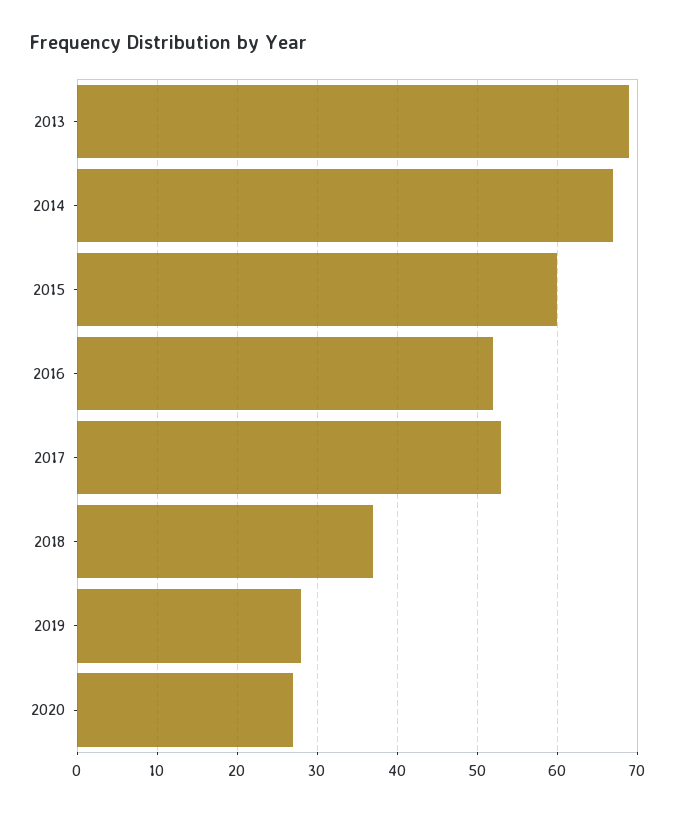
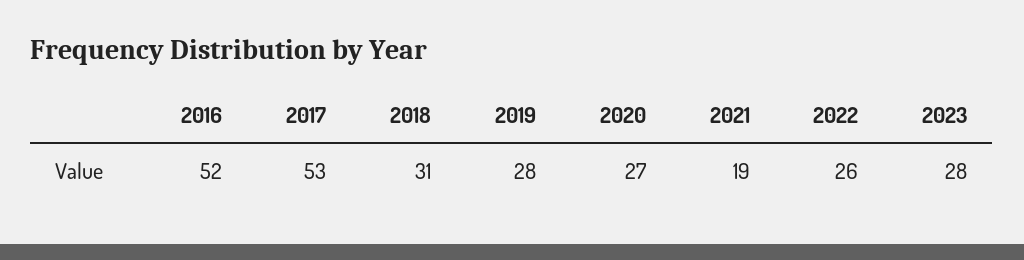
2013: 69 -> none
2014: 67 -> none
2015: 60 -> none
2018: 37 -> 31
2021: none -> 19
2022: none -> 26
2023: none -> 28

